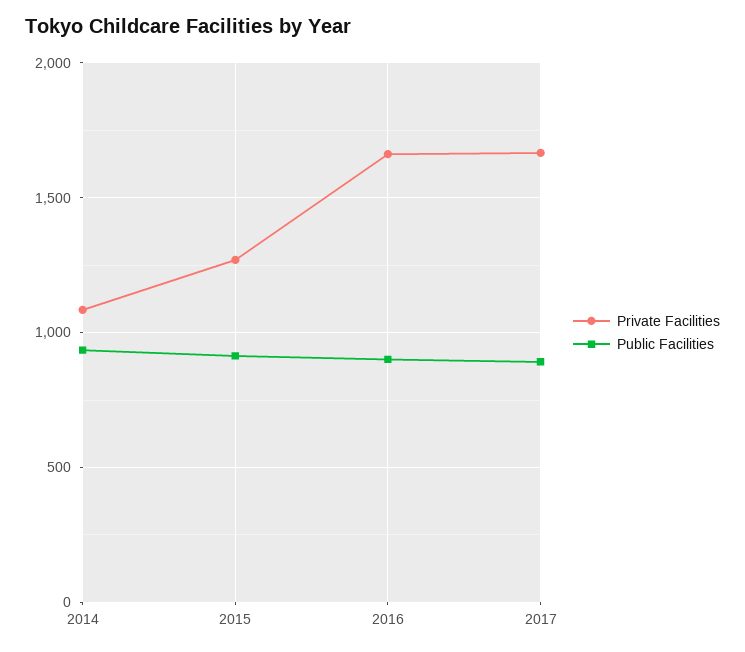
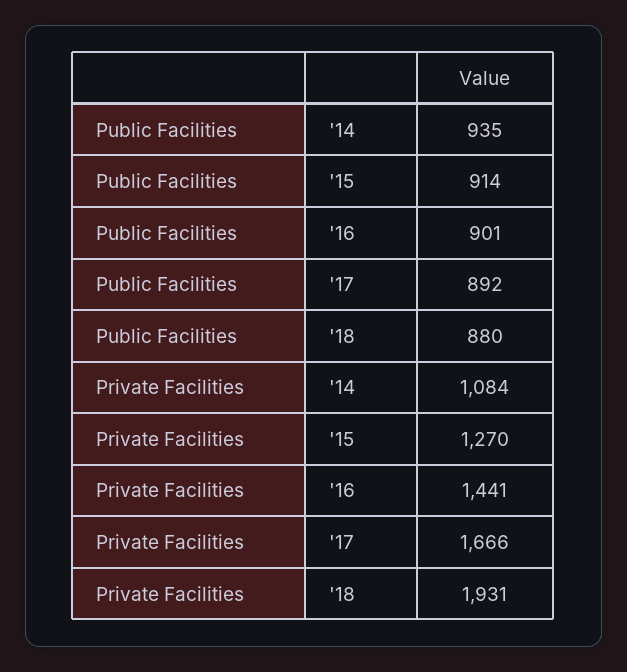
Private Facilities, 2016: 1650 -> 1441
Public Facilities, '18: none -> 880
Private Facilities, '18: none -> 1931

